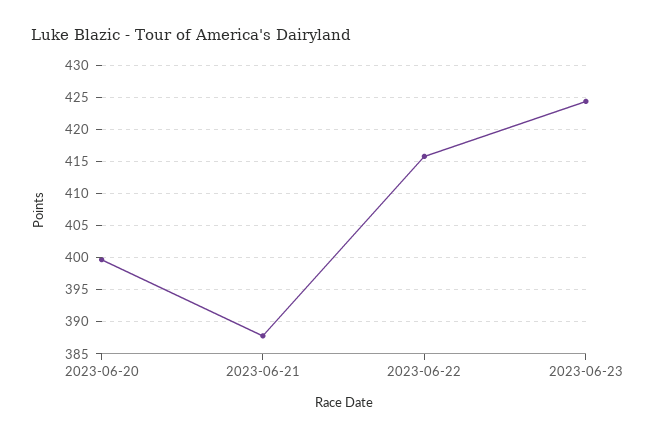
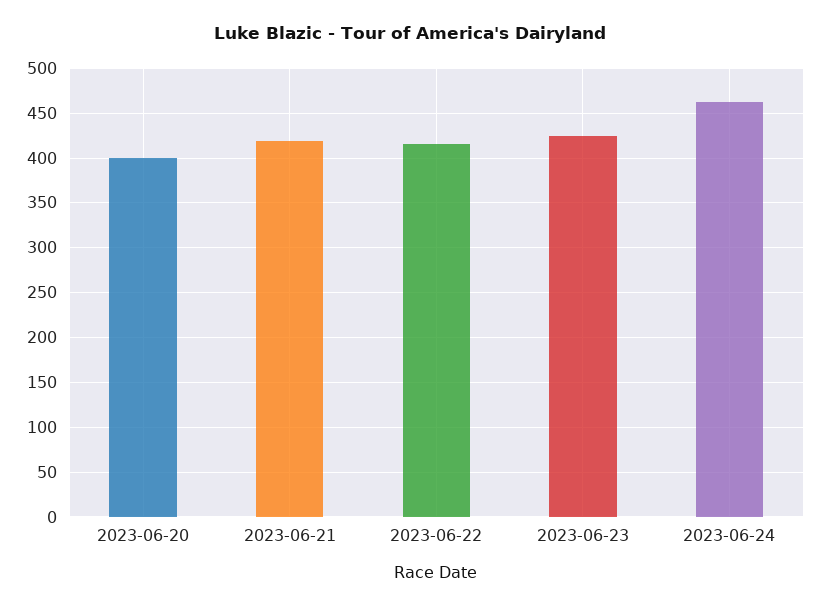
2023-06-21: 388 -> 420
2023-06-24: none -> 460

